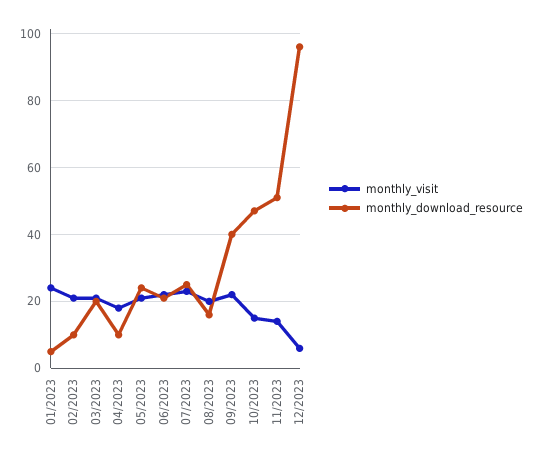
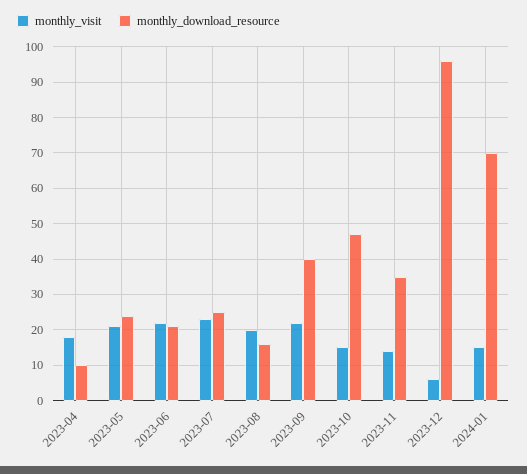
monthly_visit, 01/2023: 25 -> none
monthly_download_resource, 01/2023: 5 -> none
monthly_visit, 02/2023: 20 -> none
monthly_download_resource, 02/2023: 10 -> none
monthly_visit, 03/2023: 20 -> none
monthly_download_resource, 03/2023: 20 -> none
monthly_download_resource, 11/2023: 50 -> 35
monthly_visit, 2024-01: none -> 15
monthly_download_resource, 2024-01: none -> 70

